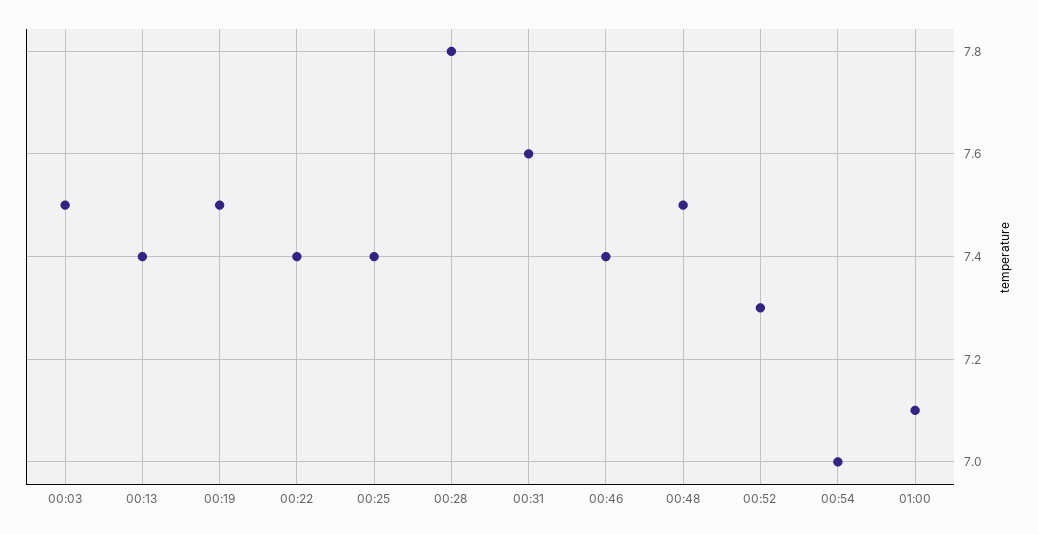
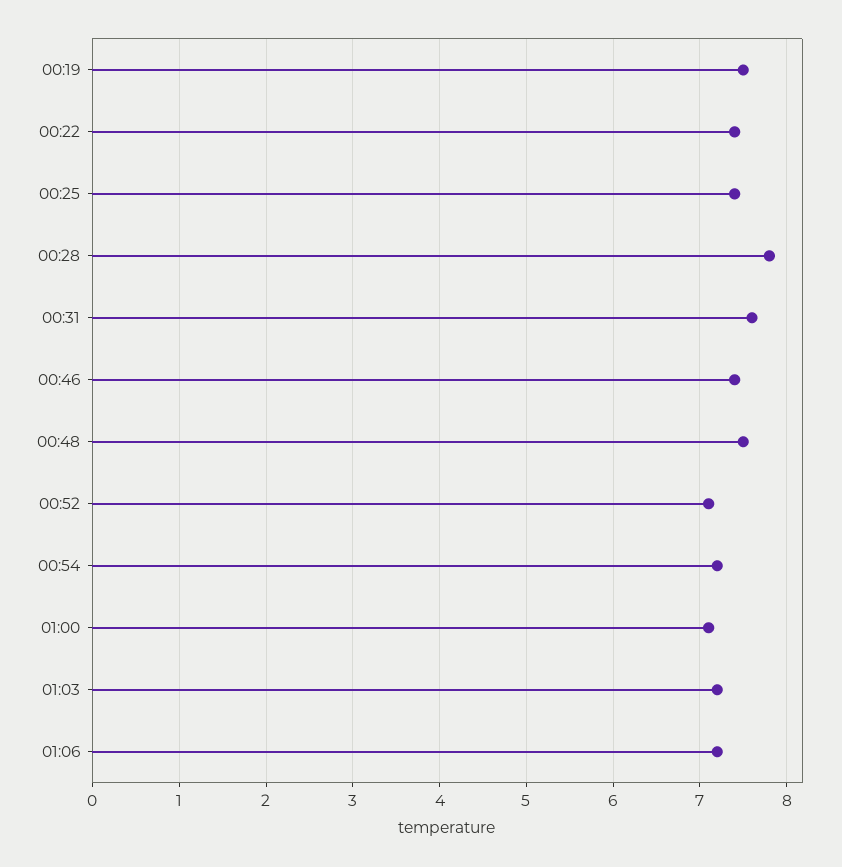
00:03: 7.5 -> none
00:13: 7.4 -> none
00:52: 7.3 -> 7.1
00:54: 7 -> 7.2
01:03: none -> 7.2
01:06: none -> 7.2

